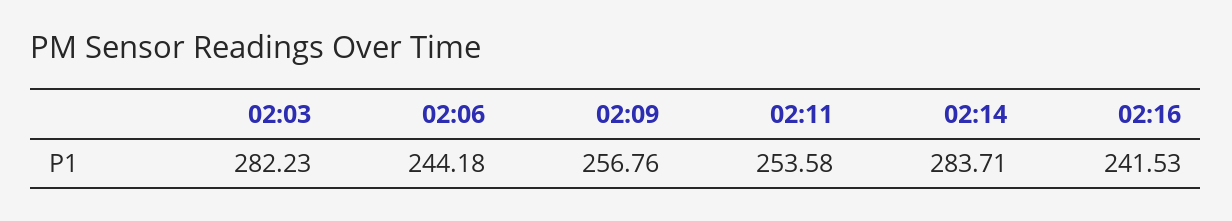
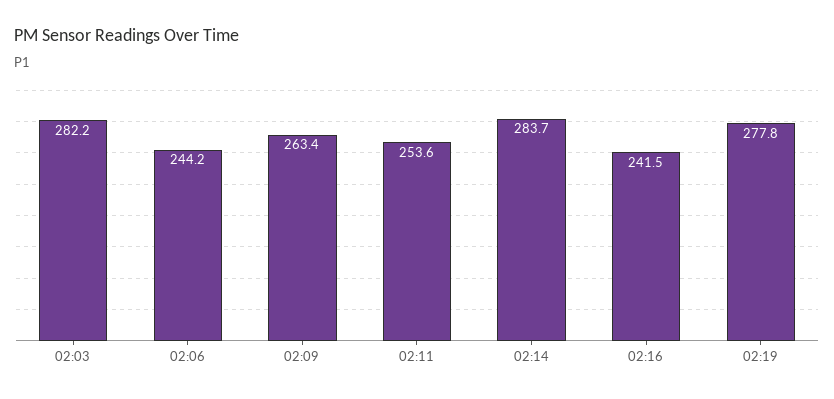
02:09: 256.76 -> 263.4
02:19: none -> 277.8

